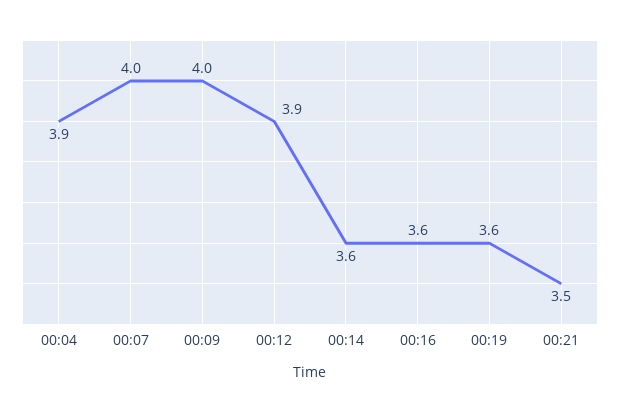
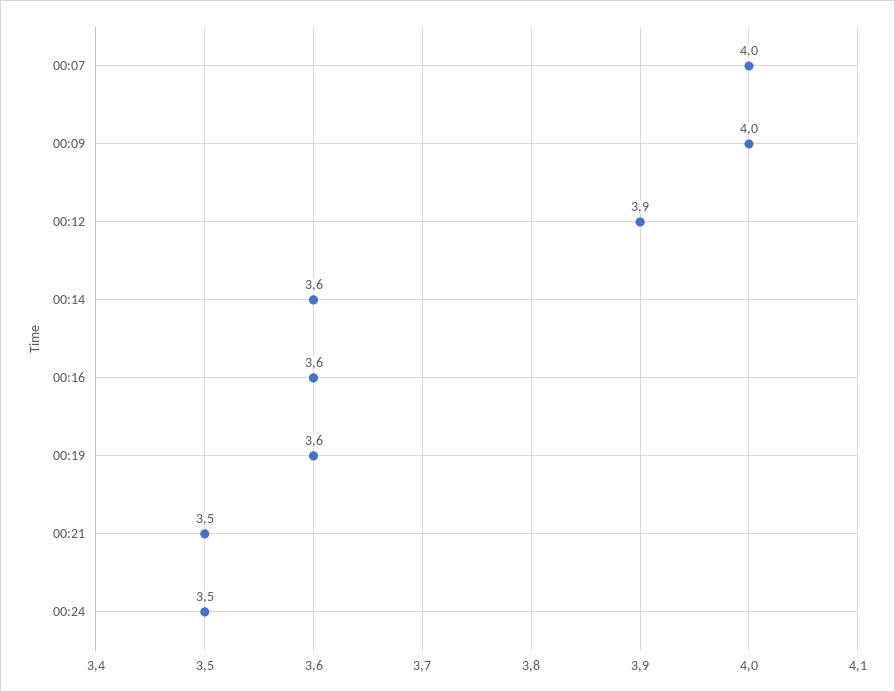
00:04: 3.9 -> none
00:24: none -> 3.5

